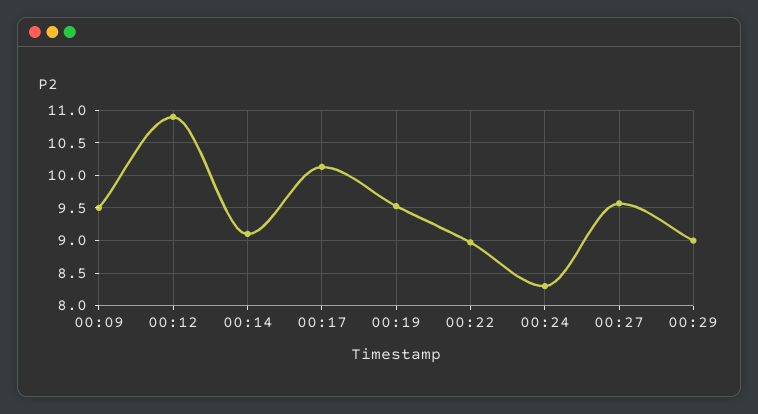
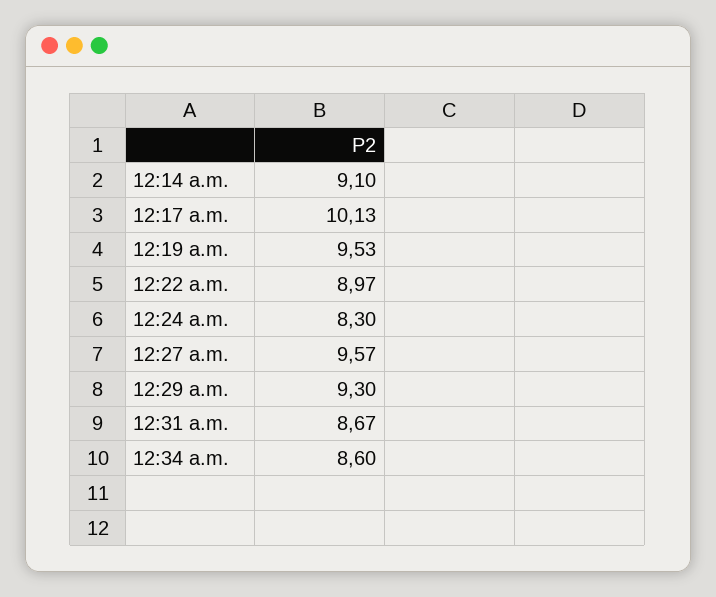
00:09: 9.5 -> none
00:12: 10.9 -> none
00:29: 9 -> 9.3
12:31 a.m.: none -> 8.67
12:34 a.m.: none -> 8.6

